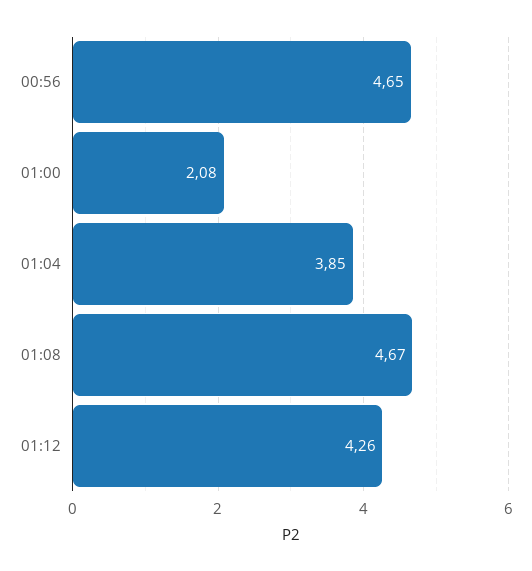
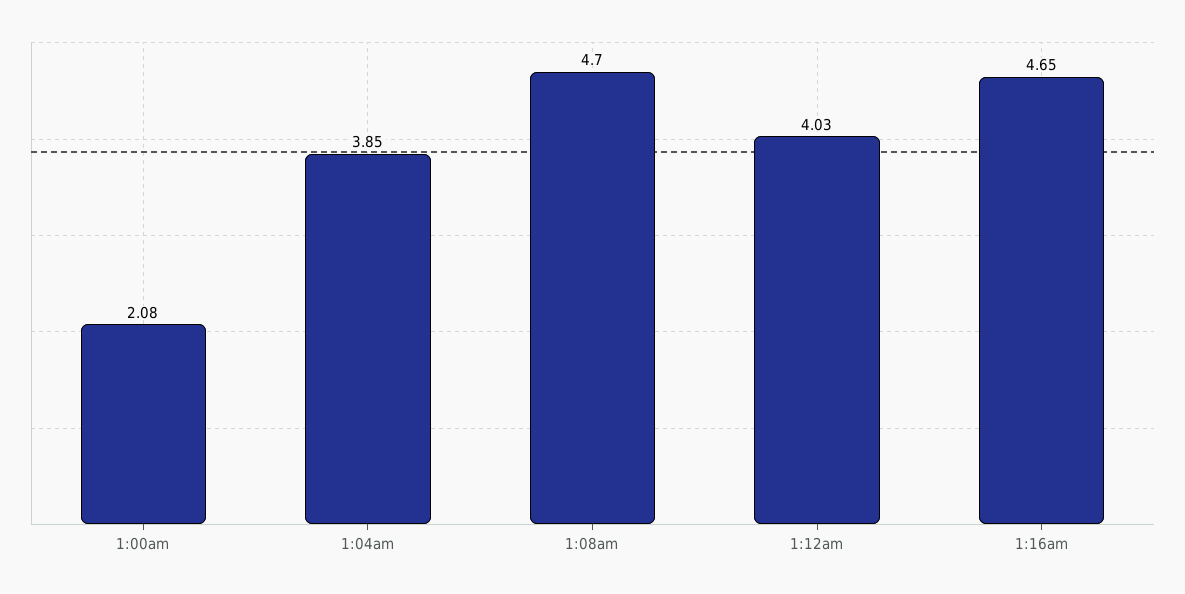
00:56: 4.65 -> none
01:08: 4.67 -> 4.7
01:12: 4.26 -> 4.03
1:16am: none -> 4.65

